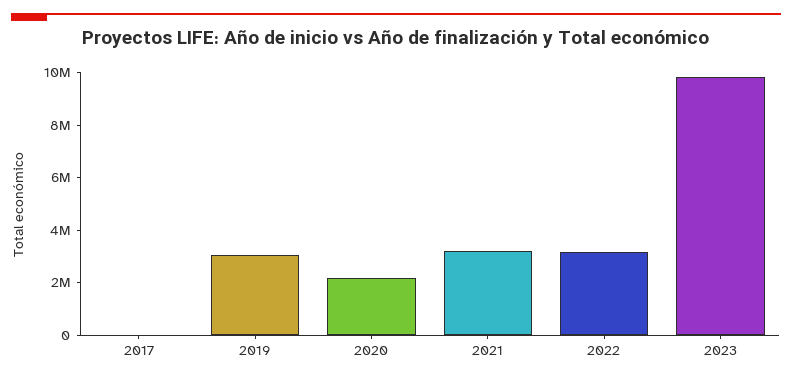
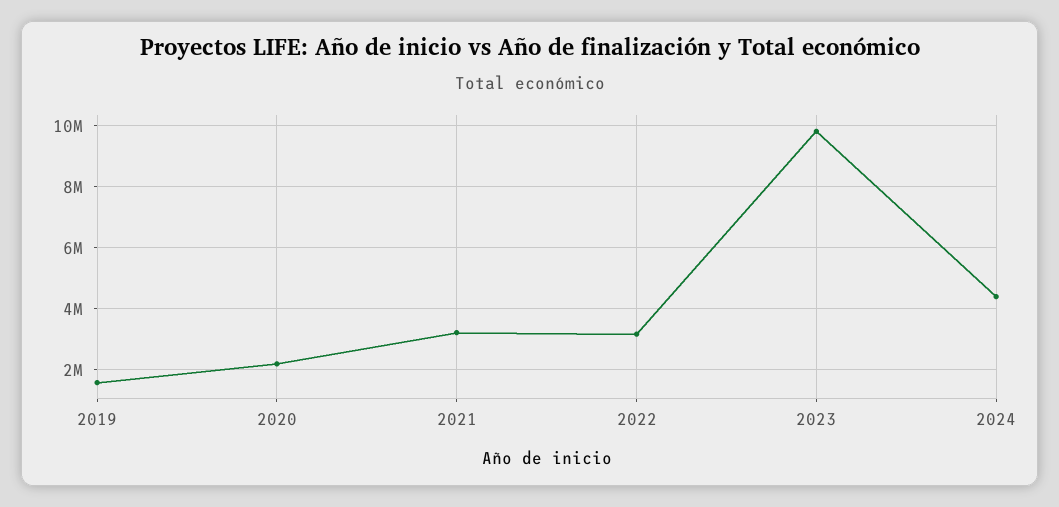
2017: 0 -> none
2019: 3000000 -> 1600000
2024: none -> 4400000

